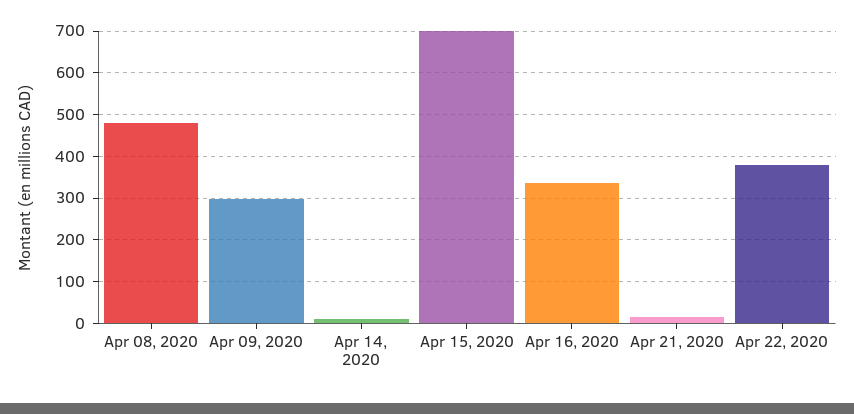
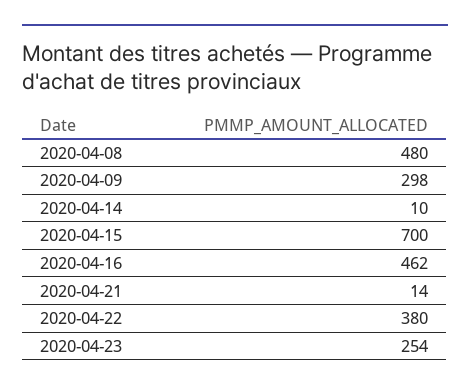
Apr 16, 2020: 340 -> 462
2020-04-23: none -> 254

